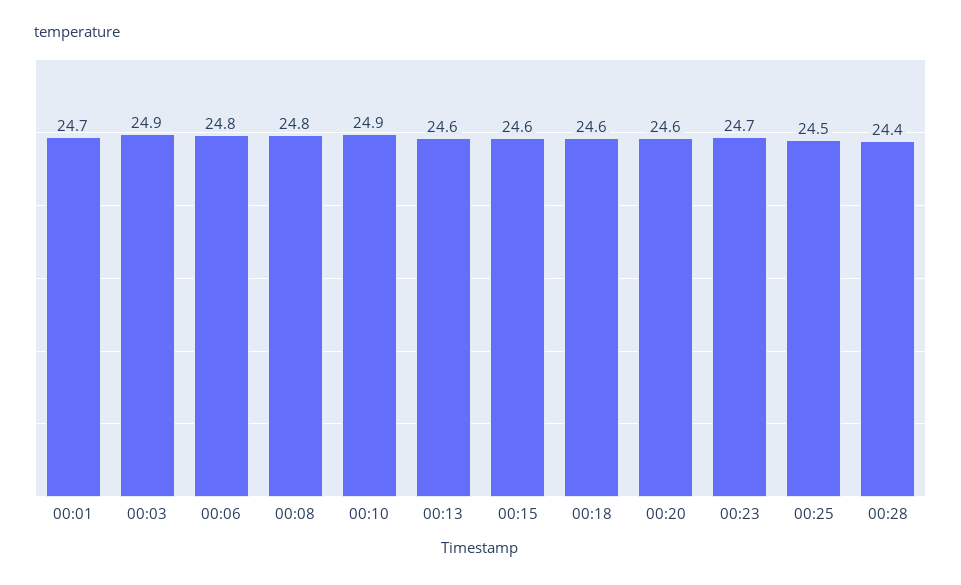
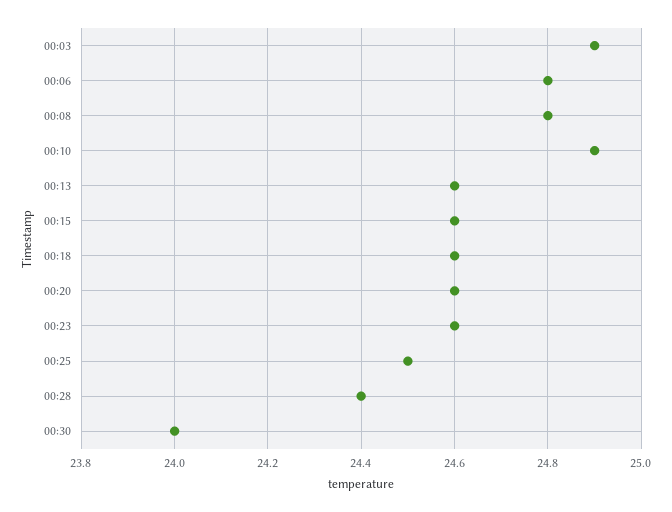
00:01: 24.7 -> none
00:23: 24.7 -> 24.6
00:30: none -> 24

